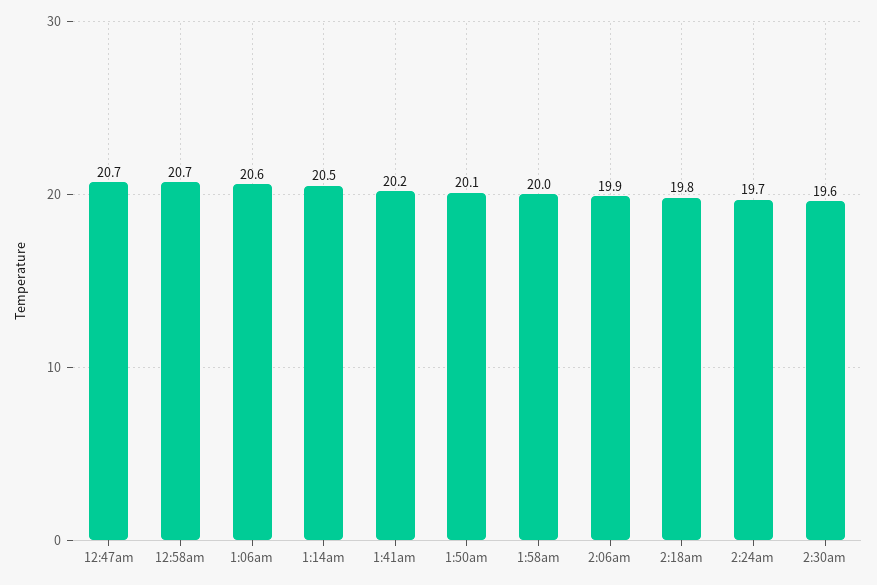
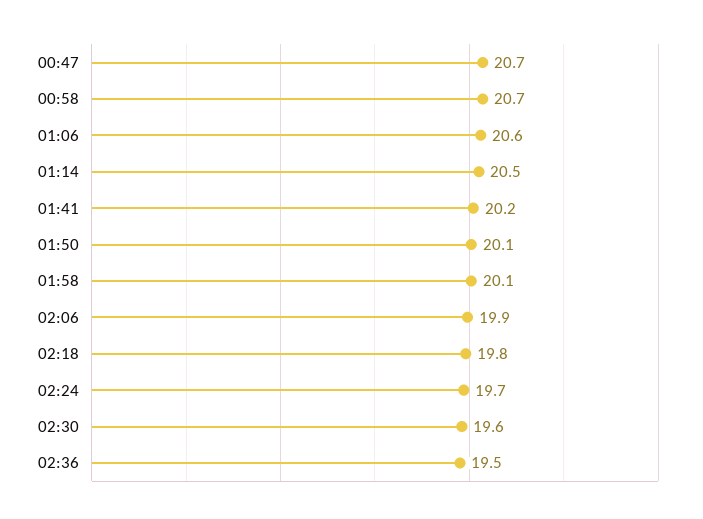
1:58am: 20 -> 20.1
02:36: none -> 19.5

